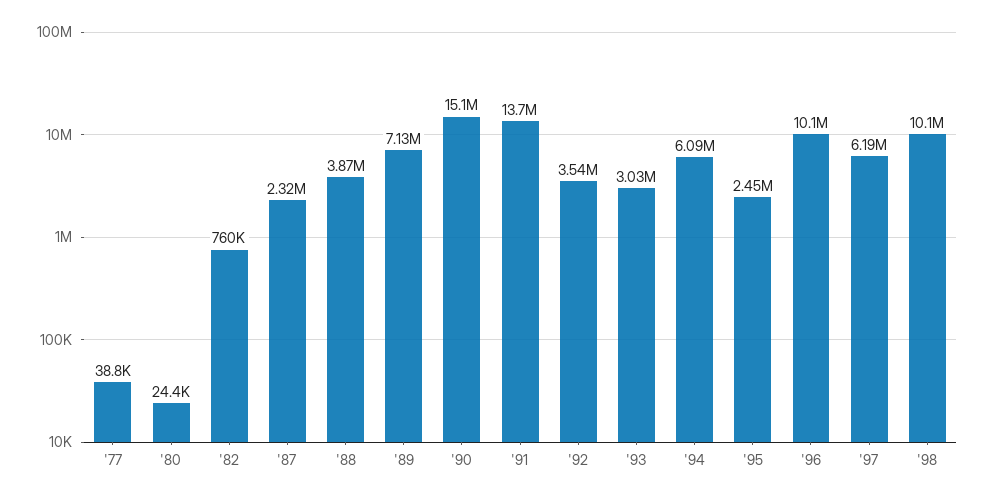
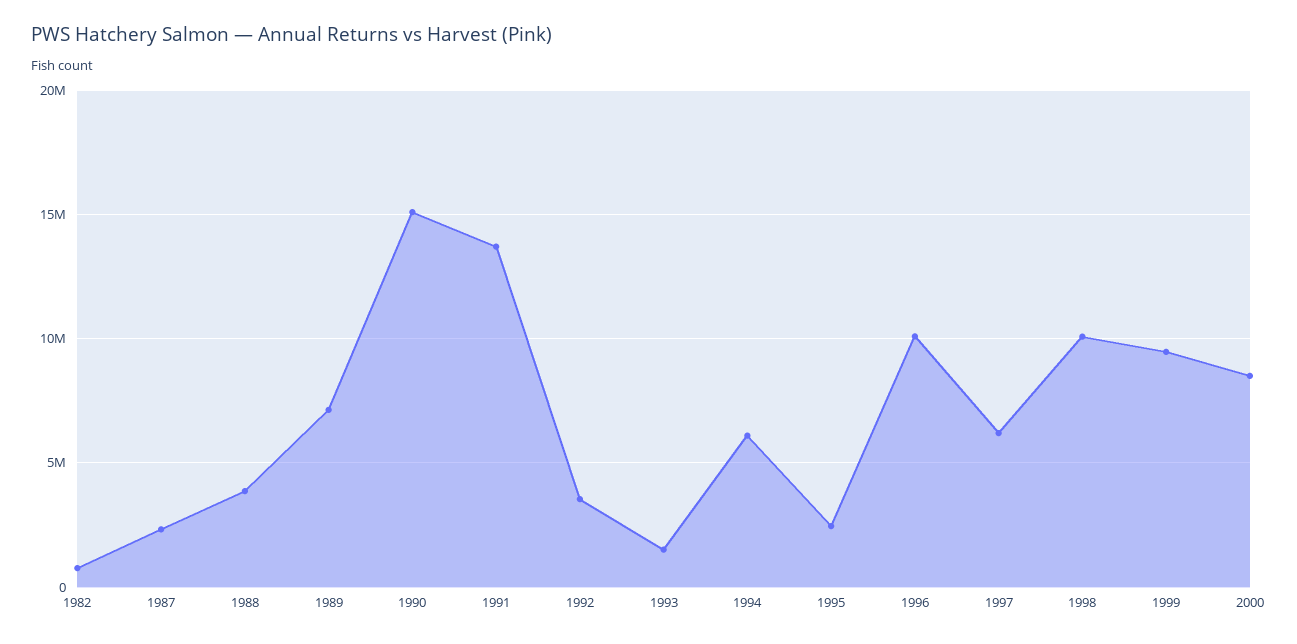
'77: 38800 -> none
'80: 24400 -> none
'93: 3030000 -> 1500000
1999: none -> 9500000
2000: none -> 8500000

